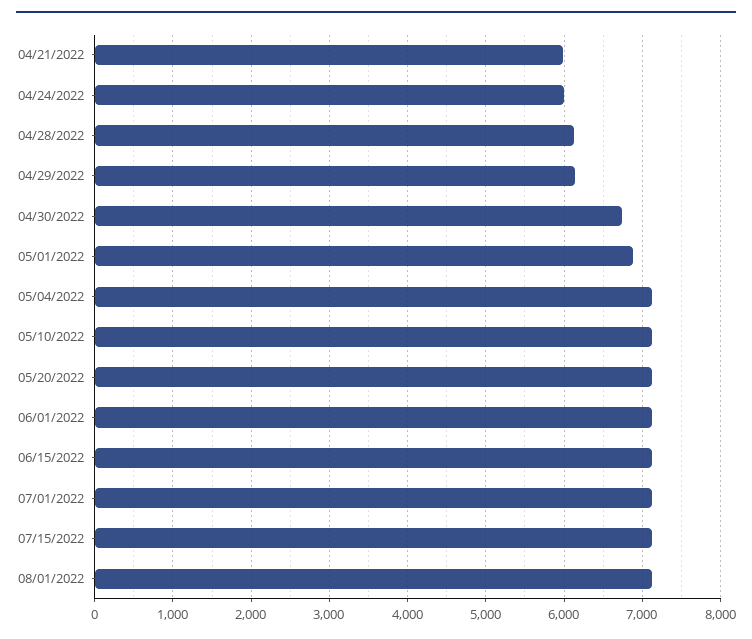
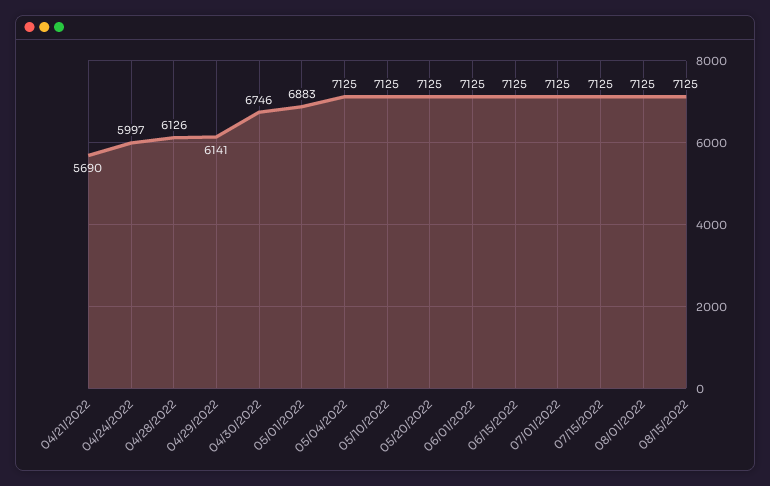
04/21/2022: 6000 -> 5690
08/15/2022: none -> 7125

